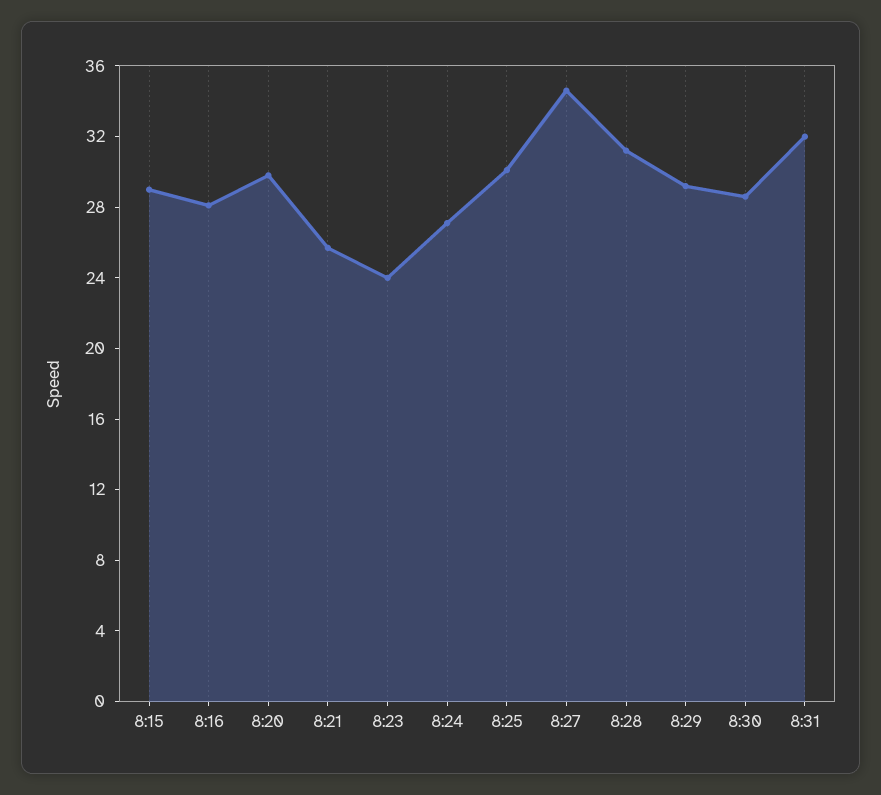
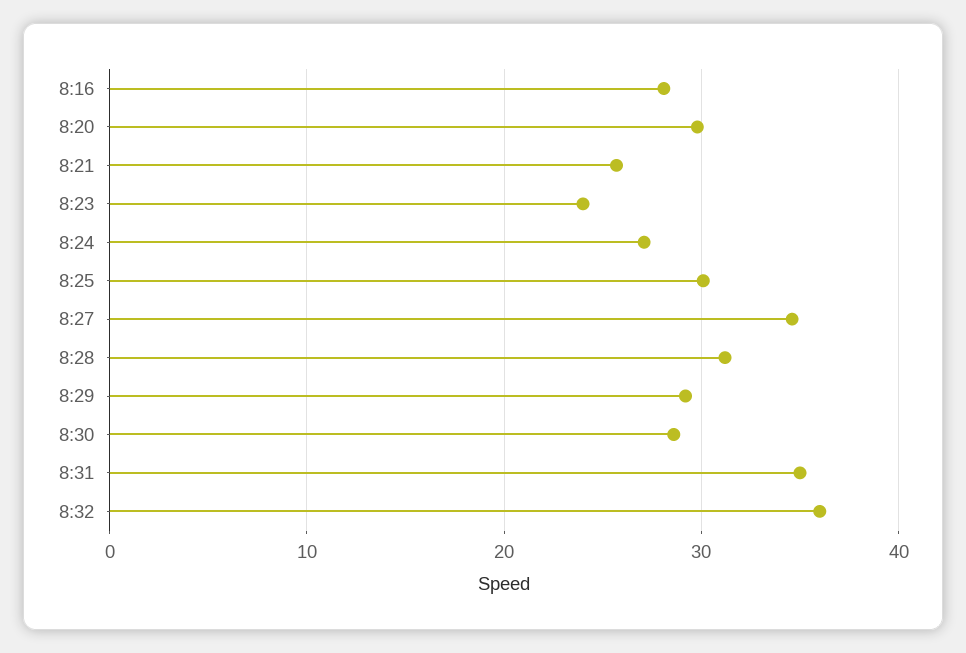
8:15: 29 -> none
8:31: 32 -> 35
8:32: none -> 36

